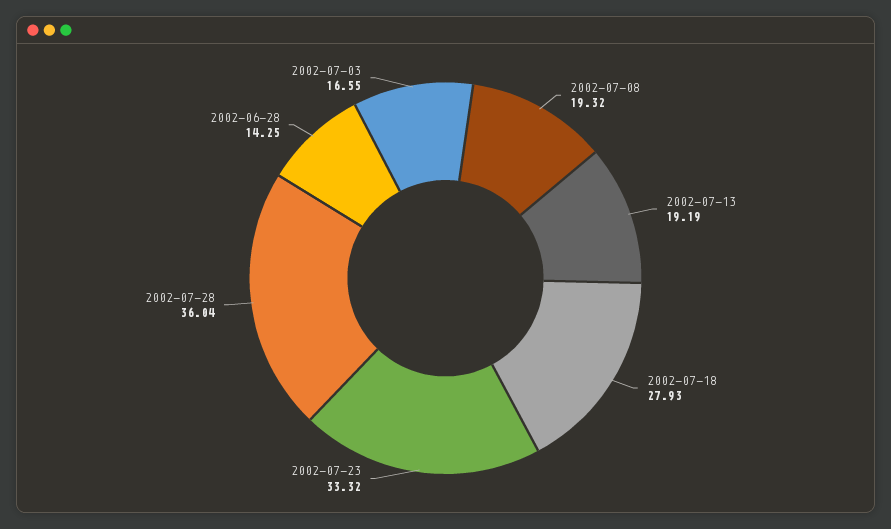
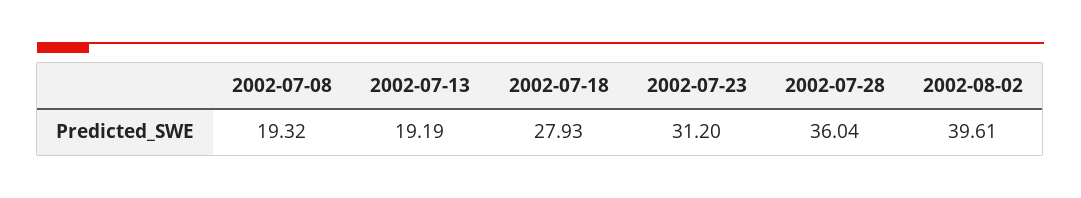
2002-07-23: 33.32 -> 31.2
2002-06-28: 14.25 -> none
2002-07-03: 16.55 -> none
2002-08-02: none -> 39.61

